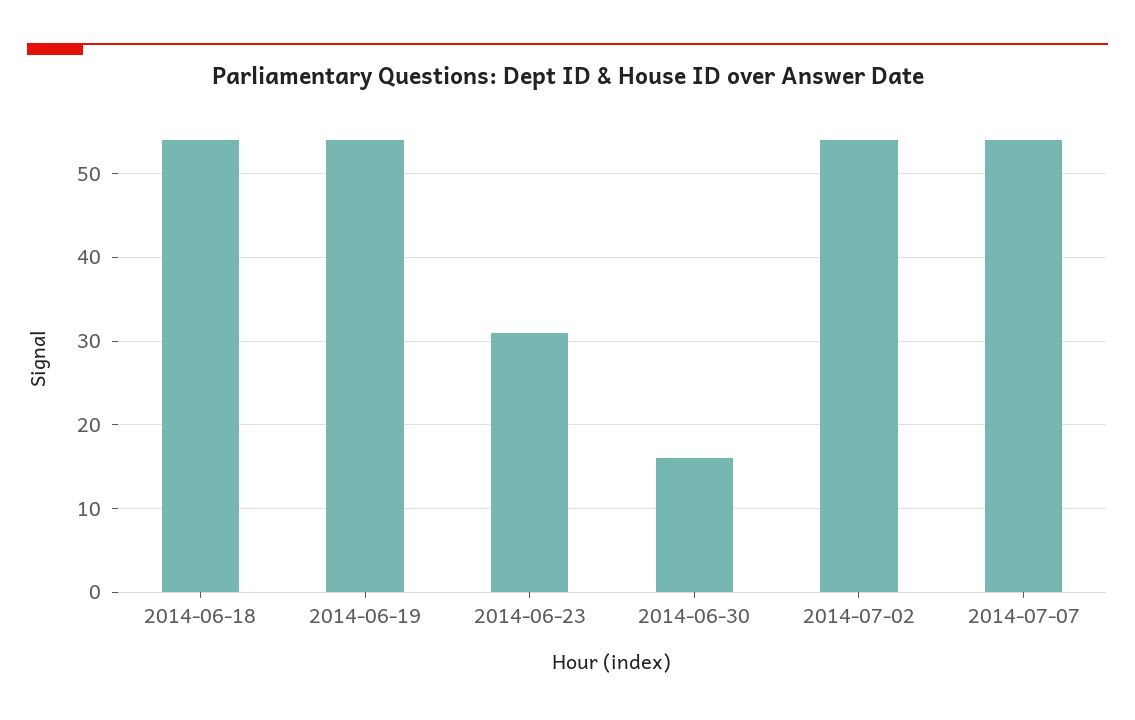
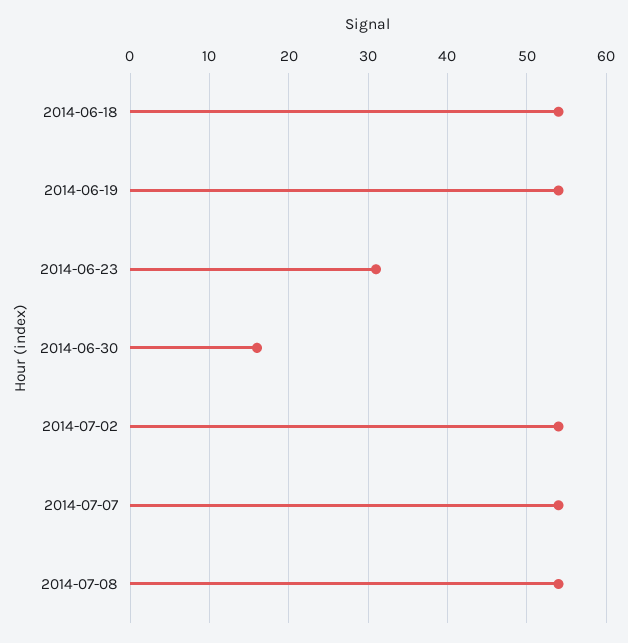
2014-07-08: none -> 54

